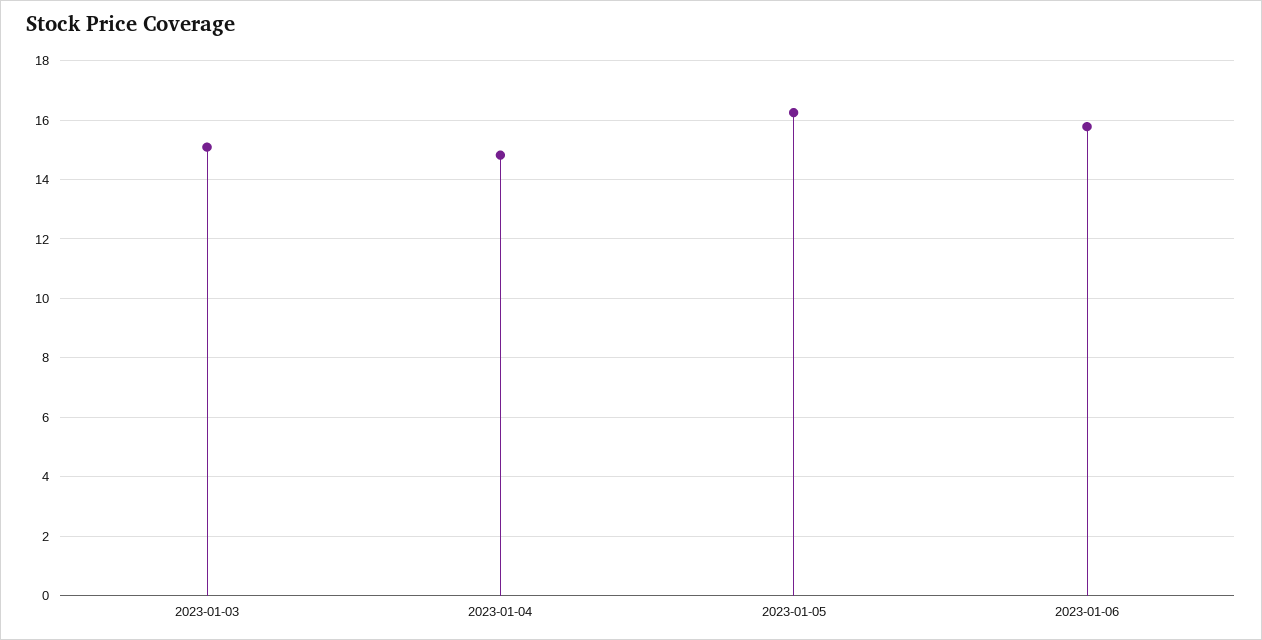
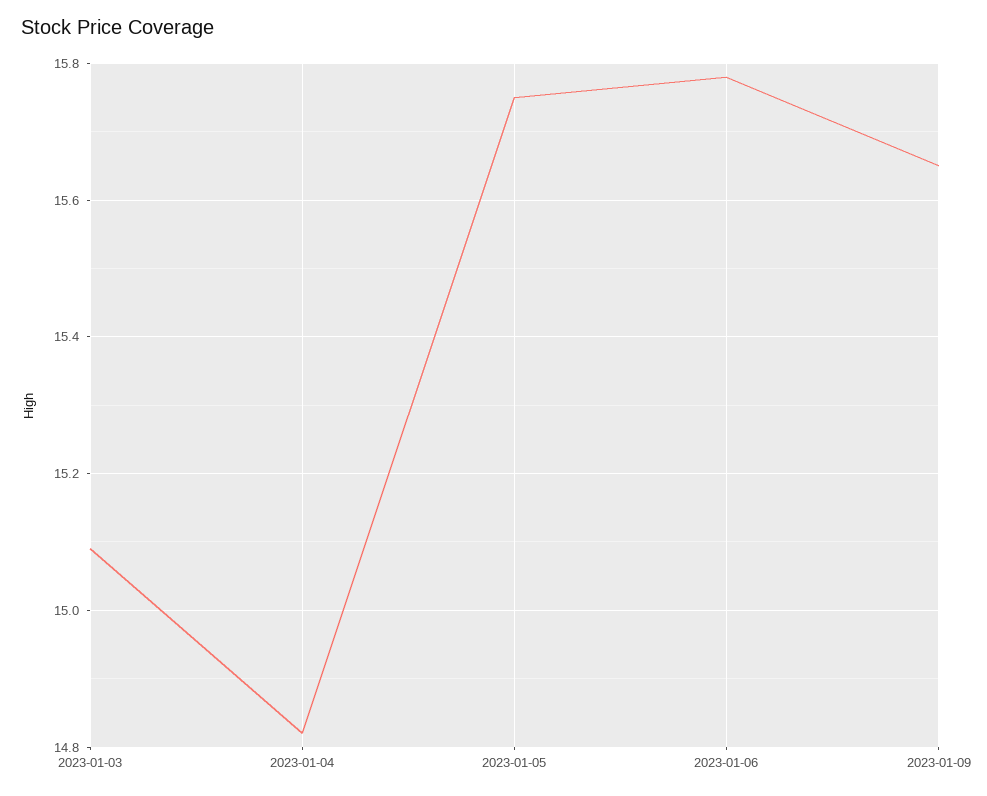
2023-01-05: 16.25 -> 15.75
2023-01-09: none -> 15.65

